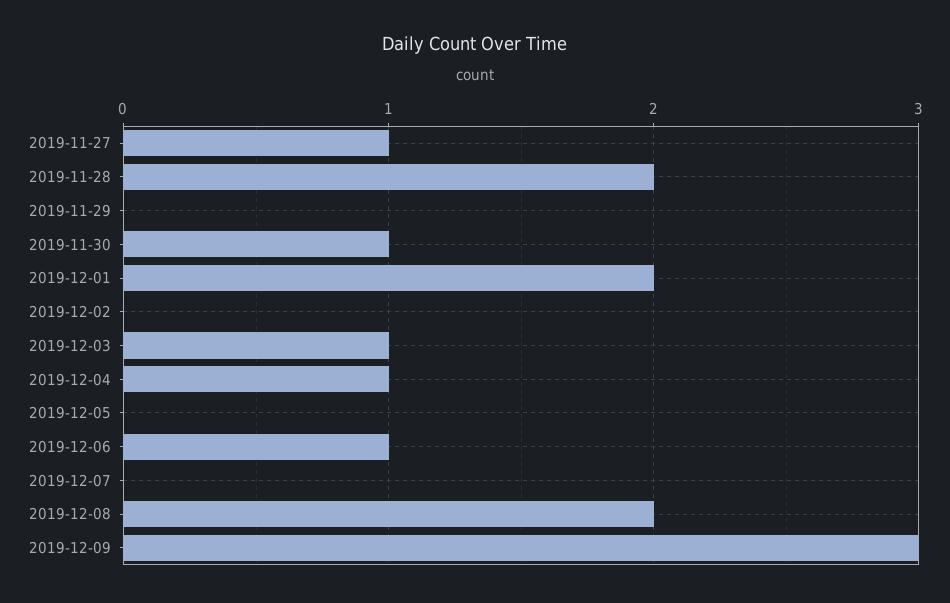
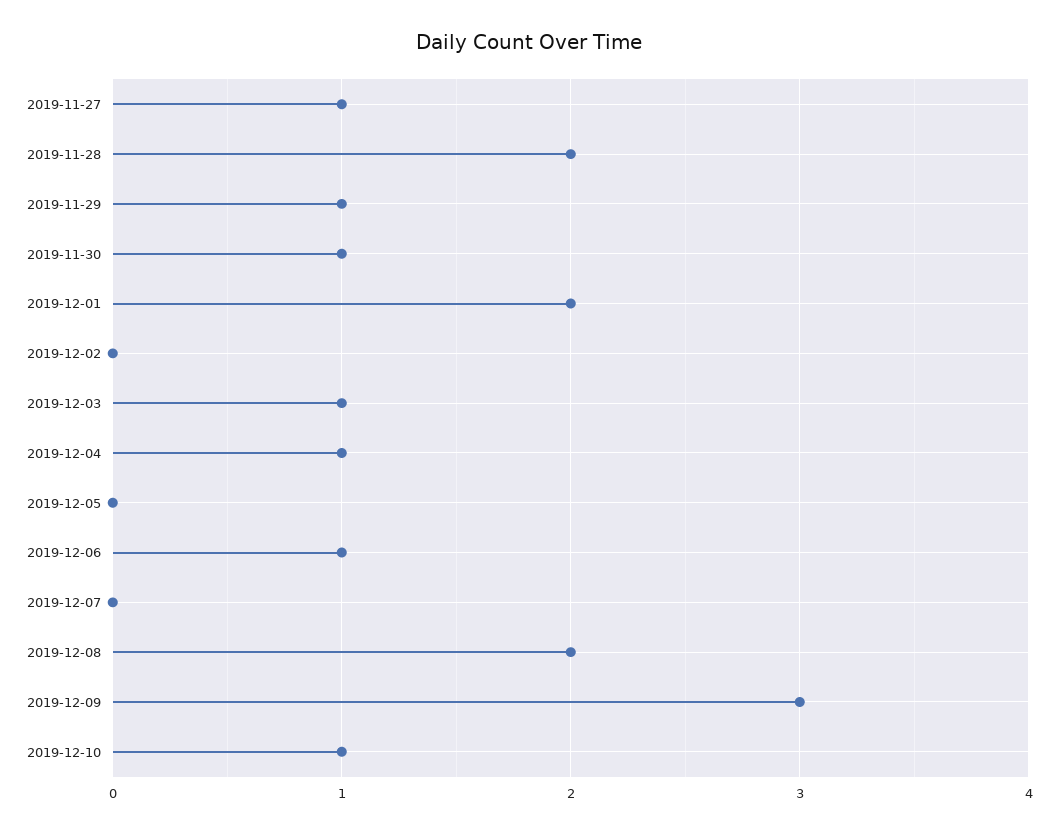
2019-11-29: 0 -> 1
2019-12-10: none -> 1

